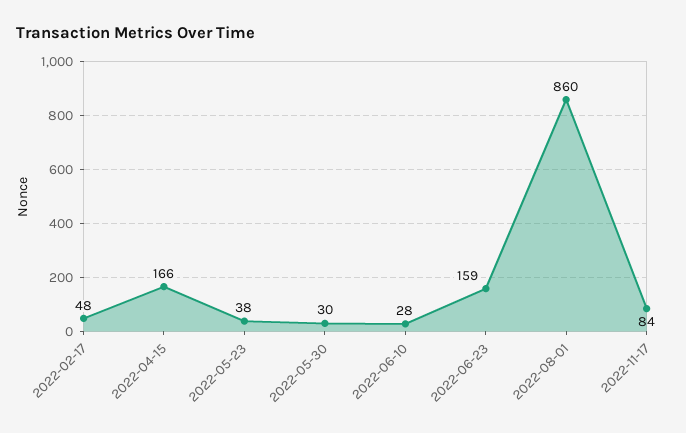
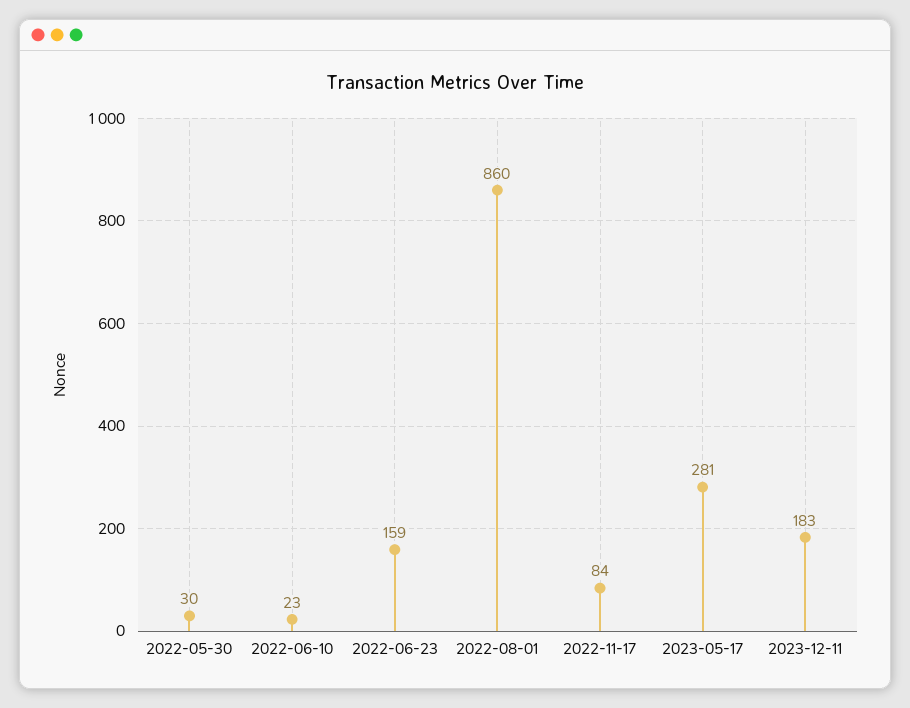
2022-02-17: 48 -> none
2022-04-15: 166 -> none
2022-05-23: 38 -> none
2022-06-10: 28 -> 23
2023-05-17: none -> 281
2023-12-11: none -> 183

